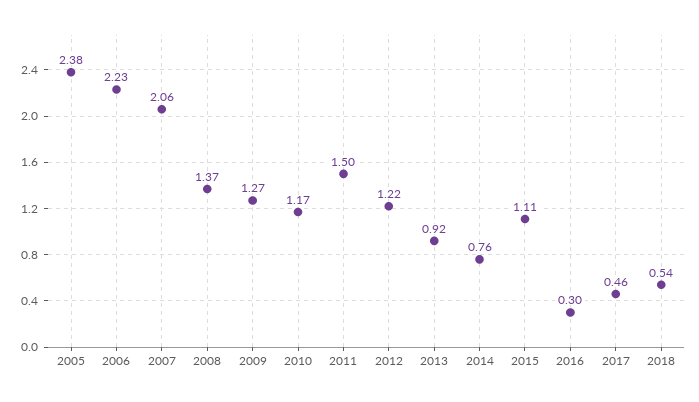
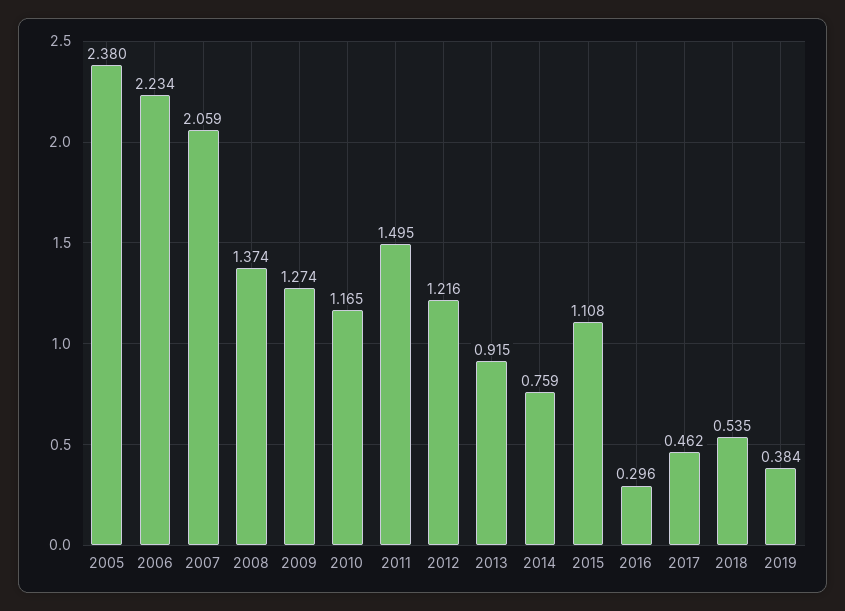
2019: none -> 0.384

